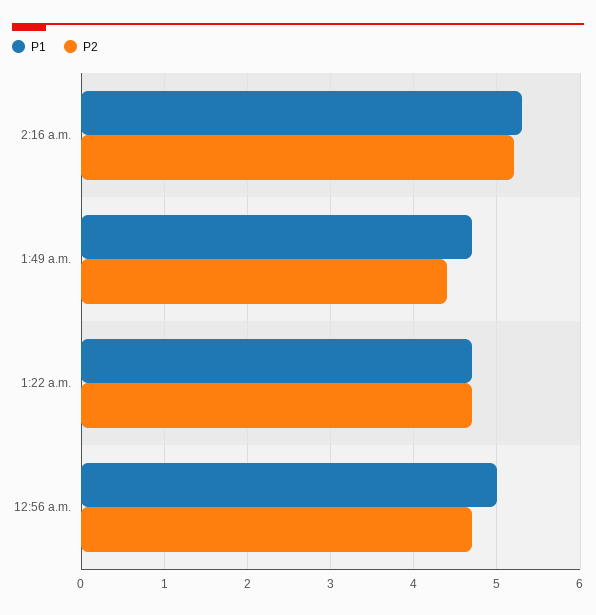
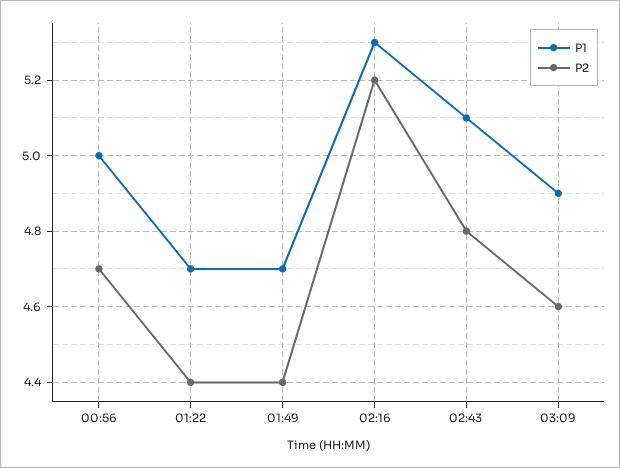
P2, 1:22 a.m.: 4.7 -> 4.4
P1, 02:43: none -> 5.1
P2, 02:43: none -> 4.8
P1, 03:09: none -> 4.9
P2, 03:09: none -> 4.6

